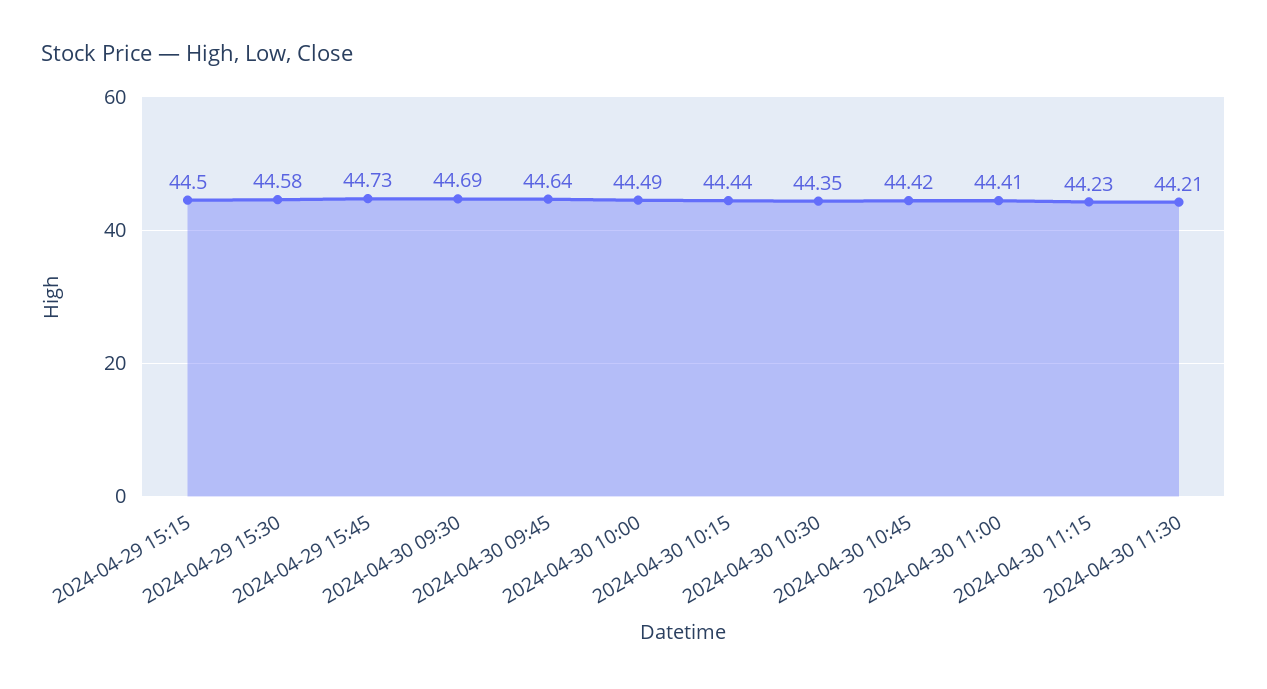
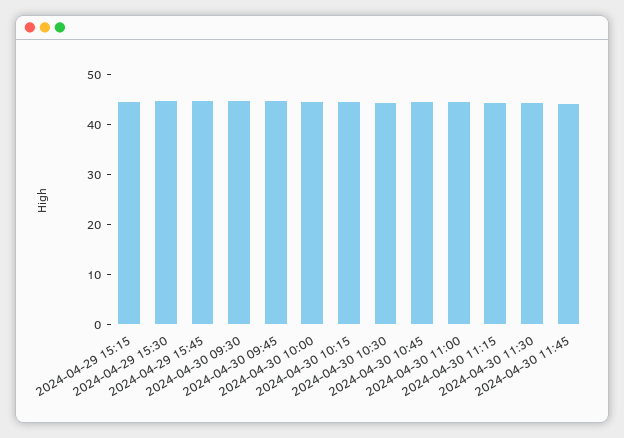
2024-04-30 11:45: none -> 44

